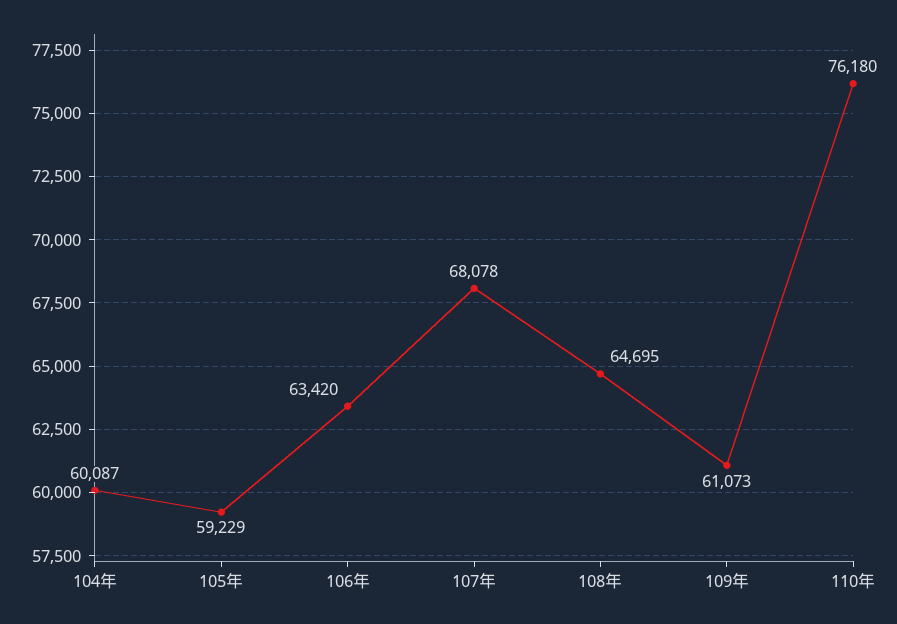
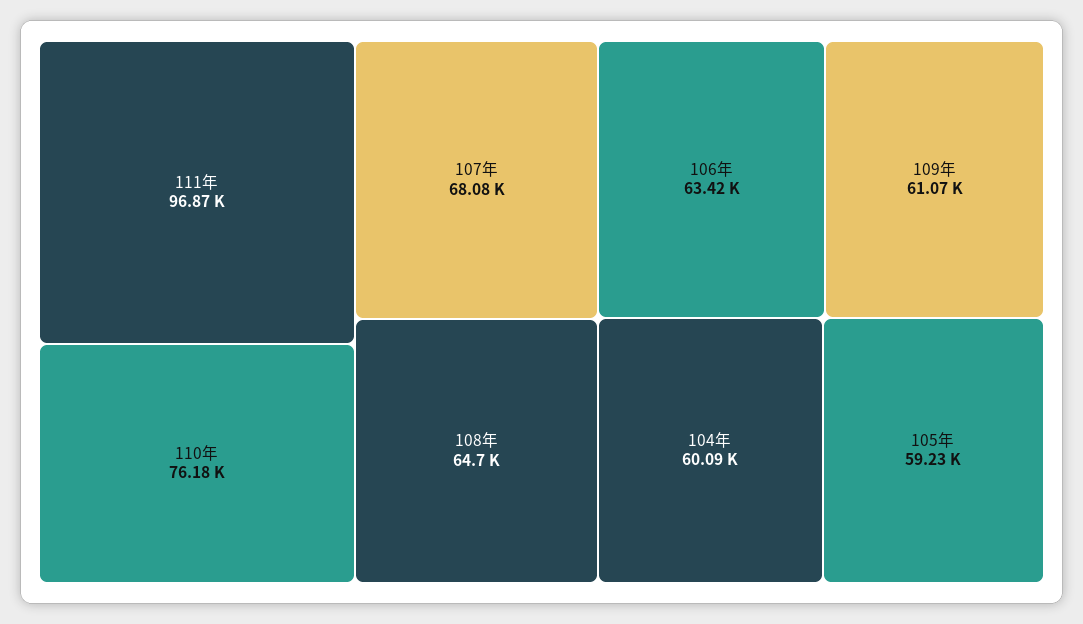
111年: none -> 96870

